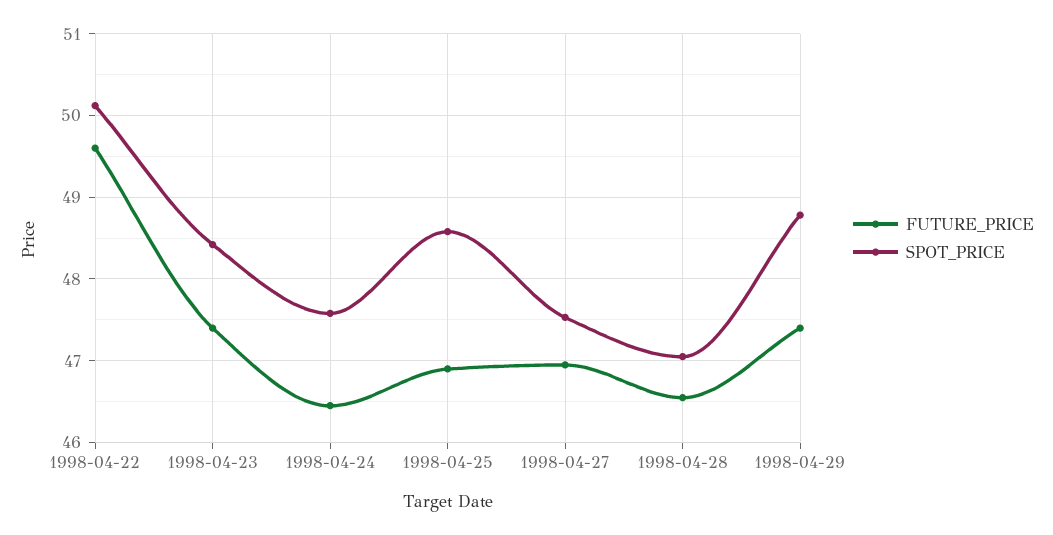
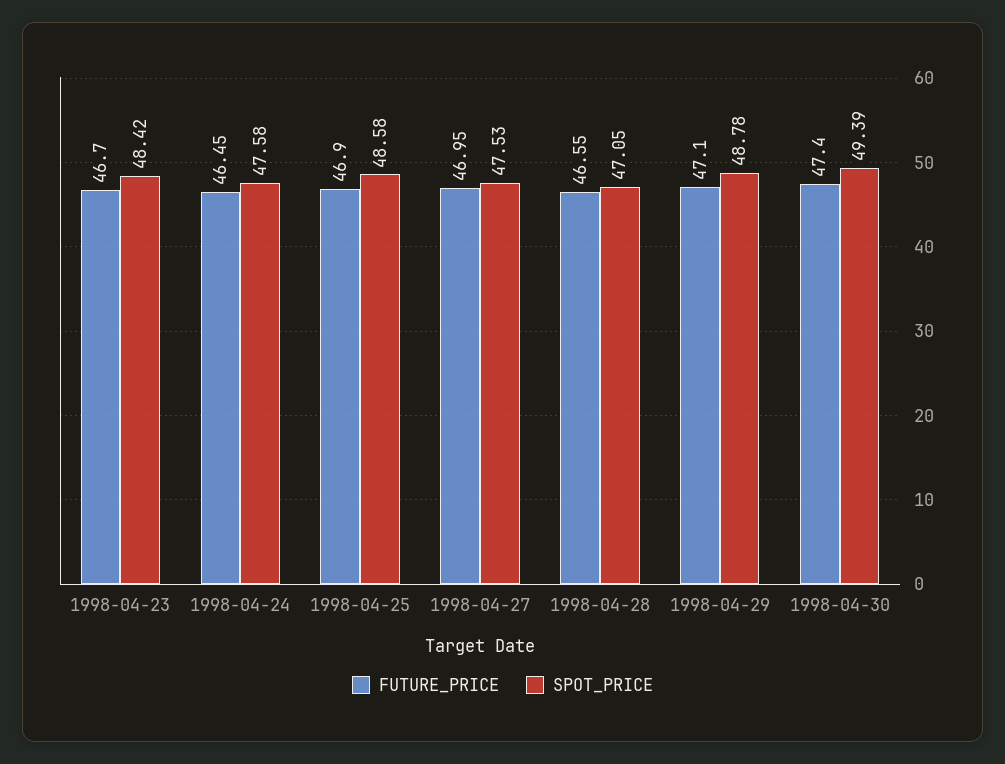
FUTURE_PRICE, 1998-04-22: 49.6 -> none
SPOT_PRICE, 1998-04-22: 50.1 -> none
FUTURE_PRICE, 1998-04-23: 47.4 -> 46.7
FUTURE_PRICE, 1998-04-29: 47.4 -> 47.1
FUTURE_PRICE, 1998-04-30: none -> 47.4
SPOT_PRICE, 1998-04-30: none -> 49.39

